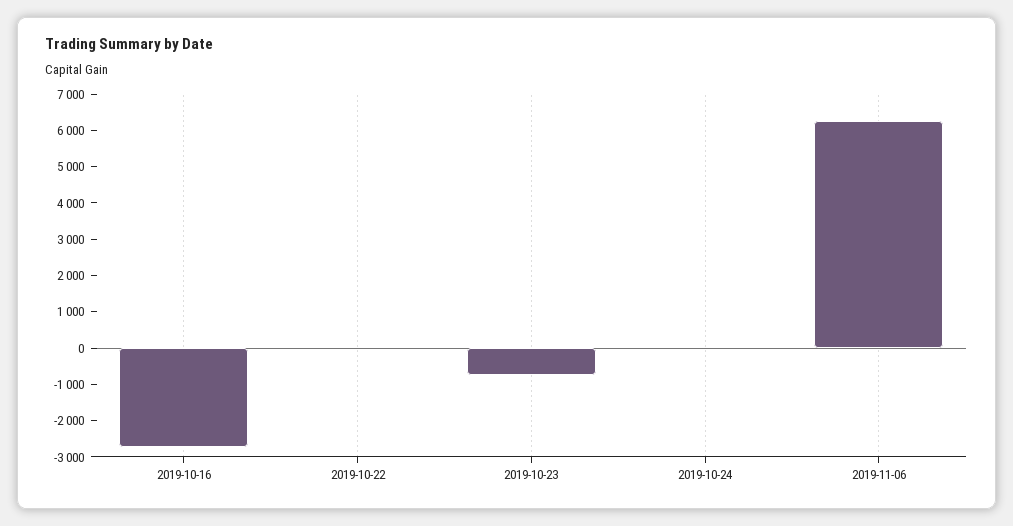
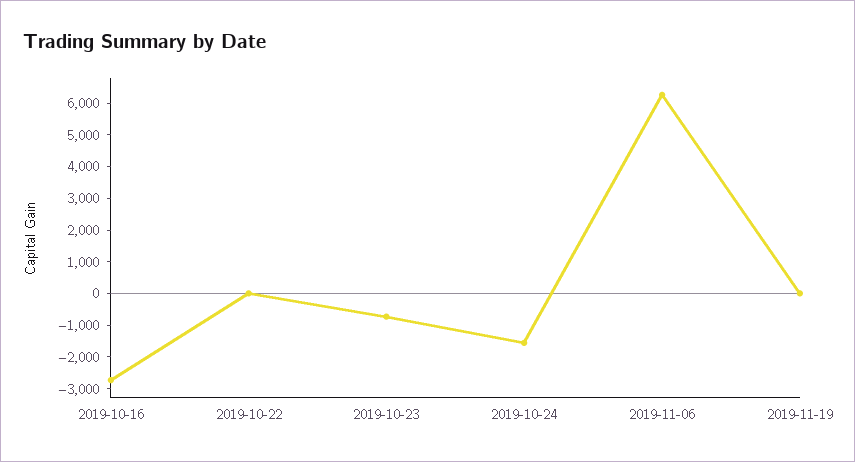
2019-10-24: 0 -> -1500
2019-11-19: none -> 0

